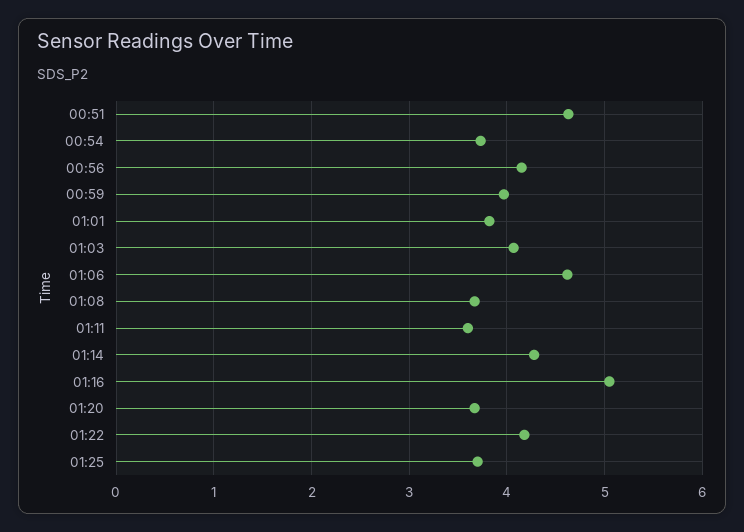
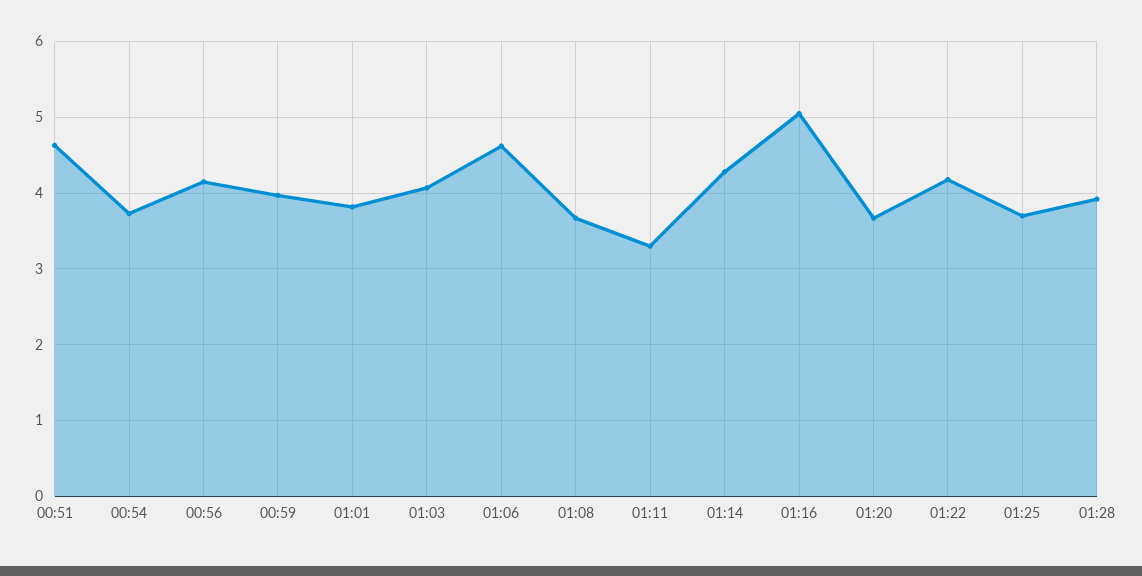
01:11: 3.6 -> 3.3
01:28: none -> 3.9

